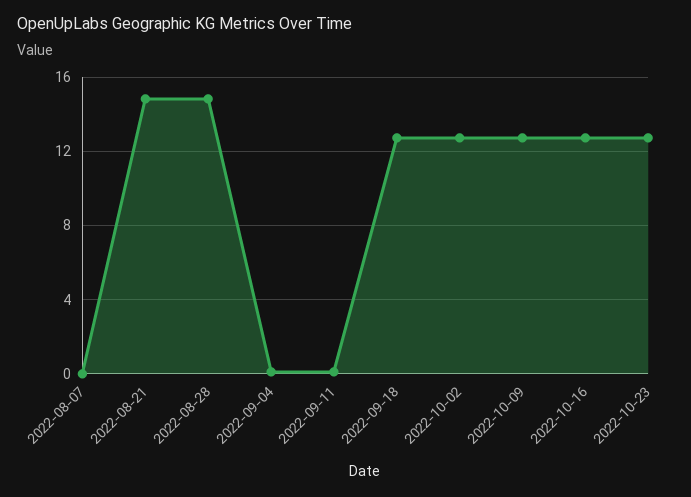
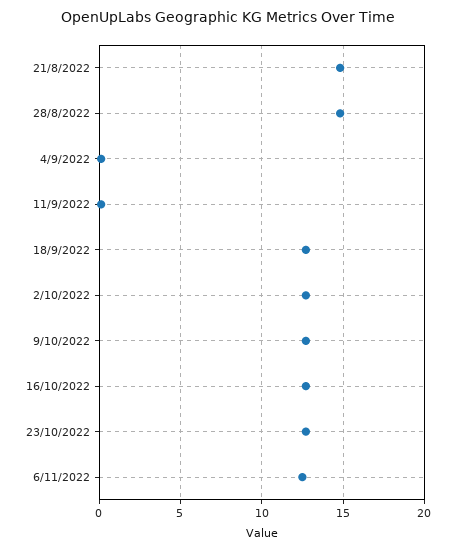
2022-08-07: 0 -> none
6/11/2022: none -> 12.5

